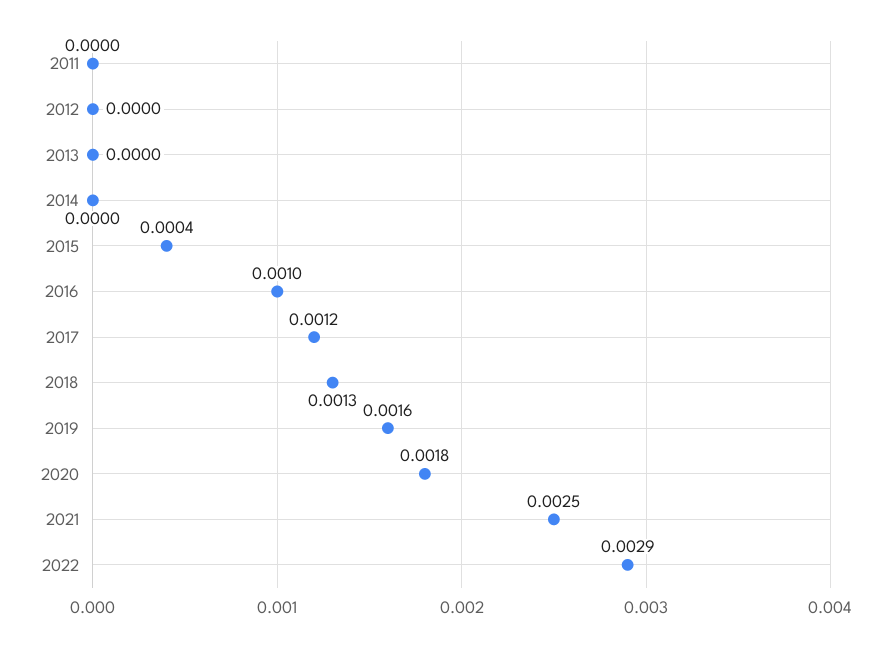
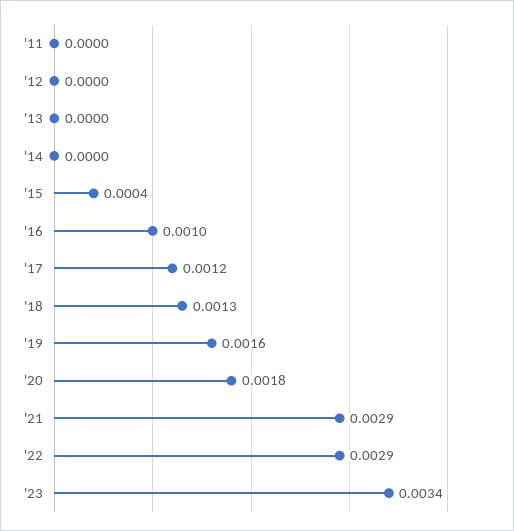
2021: 0.0025 -> 0.0029
'23: none -> 0.0034

